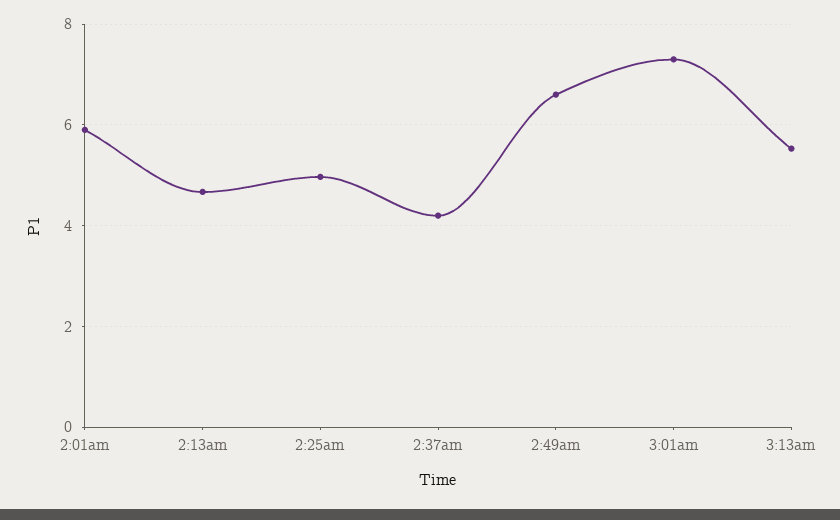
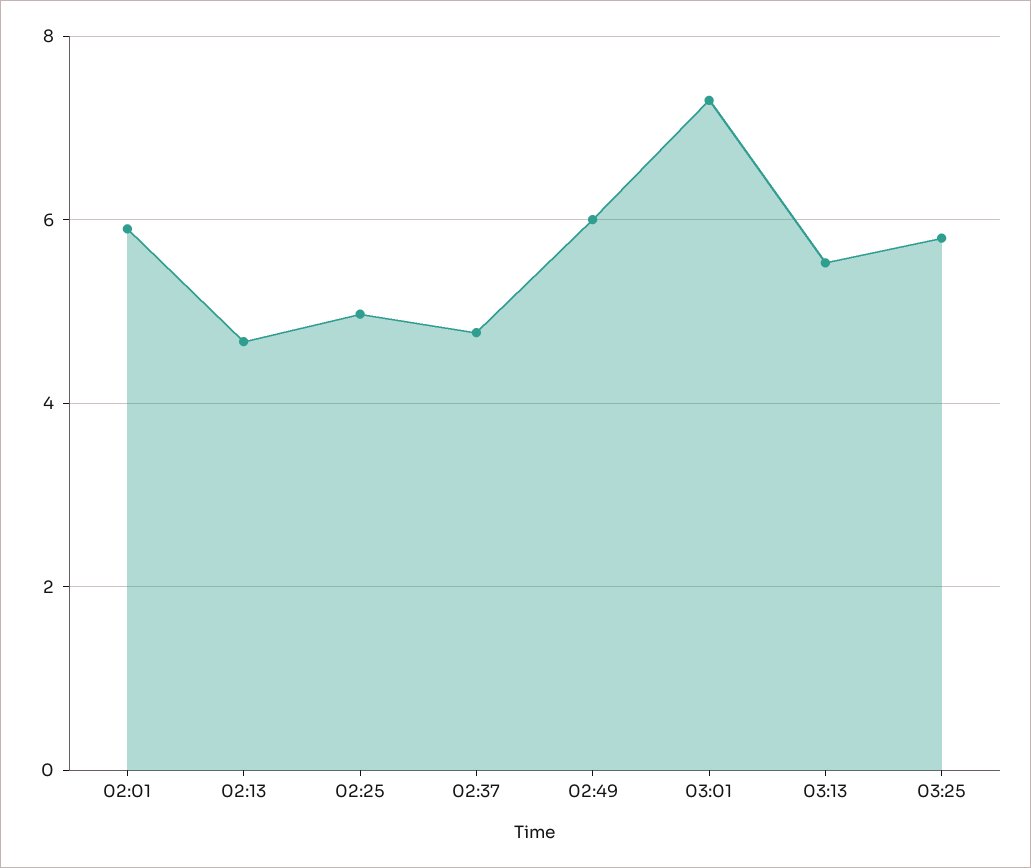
2:37am: 4.2 -> 4.8
2:49am: 6.6 -> 6
03:25: none -> 5.8

